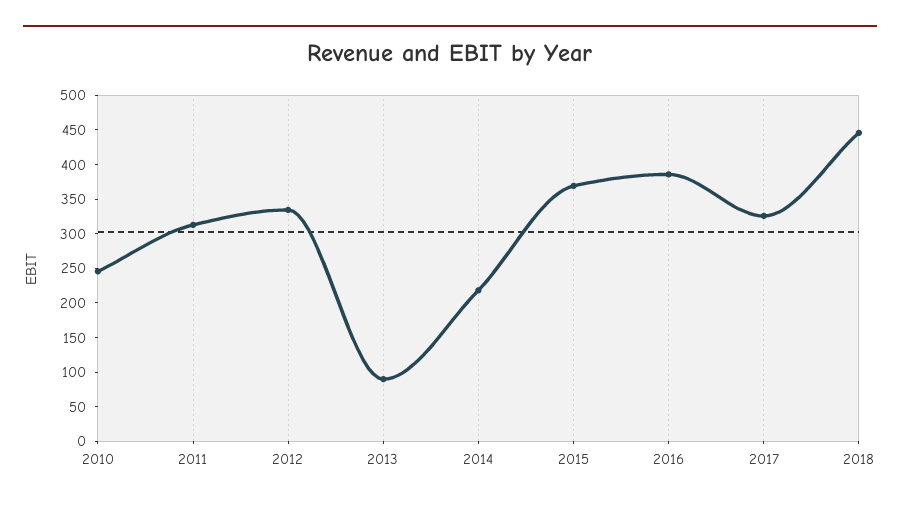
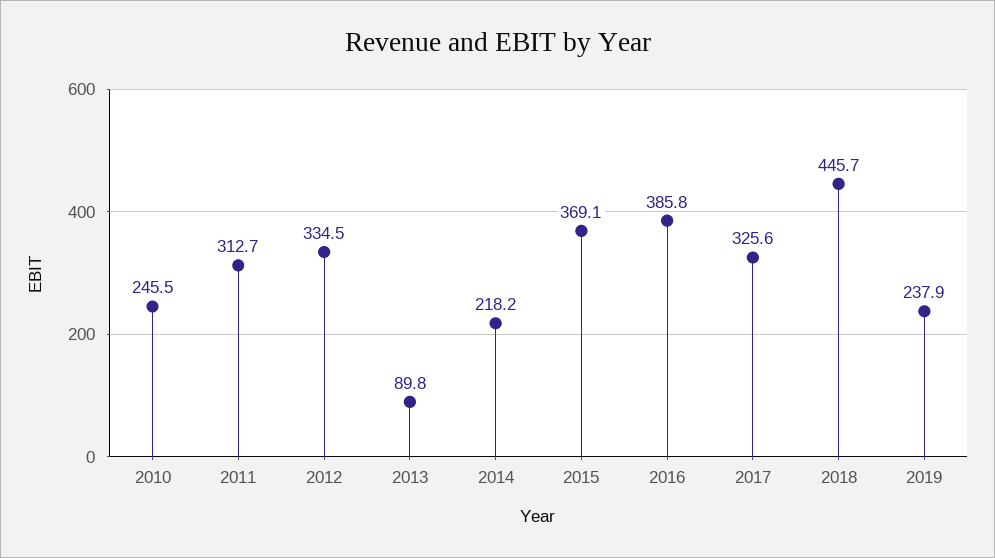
2019: none -> 237.9

